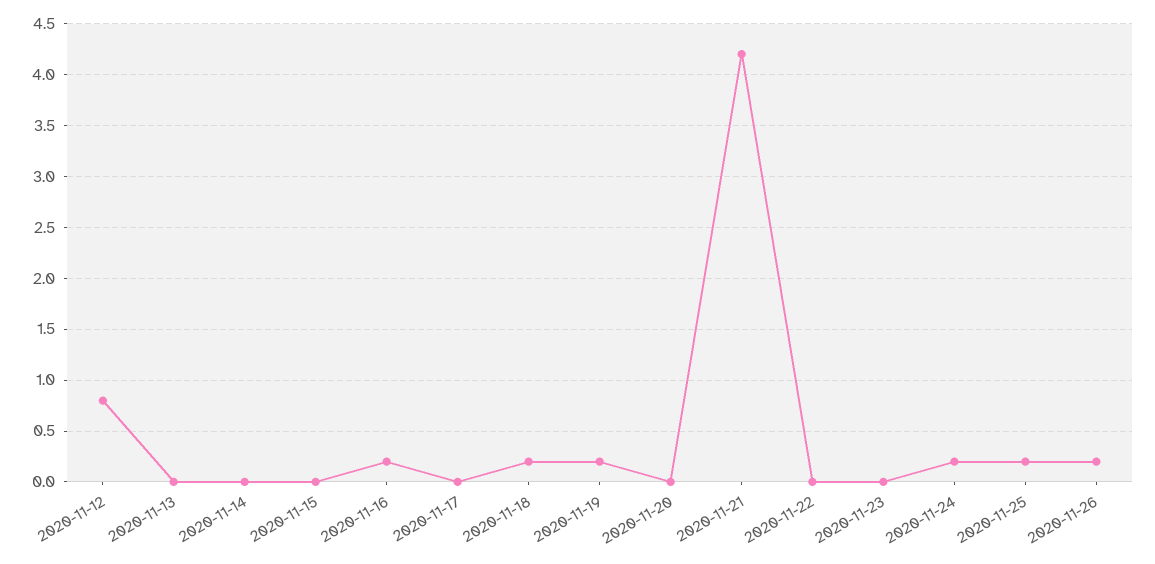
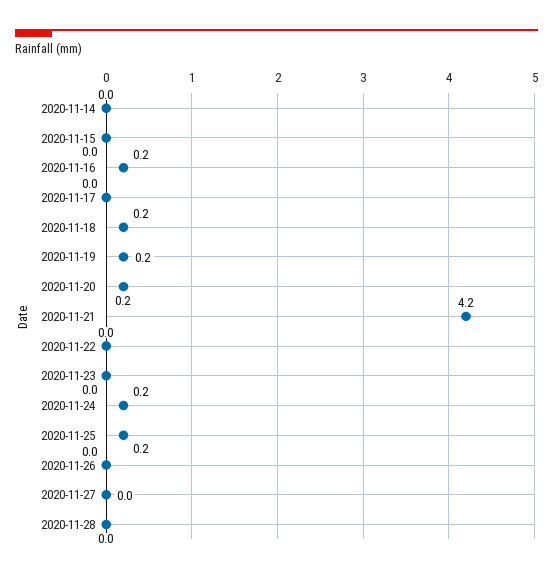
2020-11-12: 0.8 -> none
2020-11-13: 0 -> none
2020-11-20: 0 -> 0.2
2020-11-26: 0.2 -> 0
2020-11-27: none -> 0
2020-11-28: none -> 0

